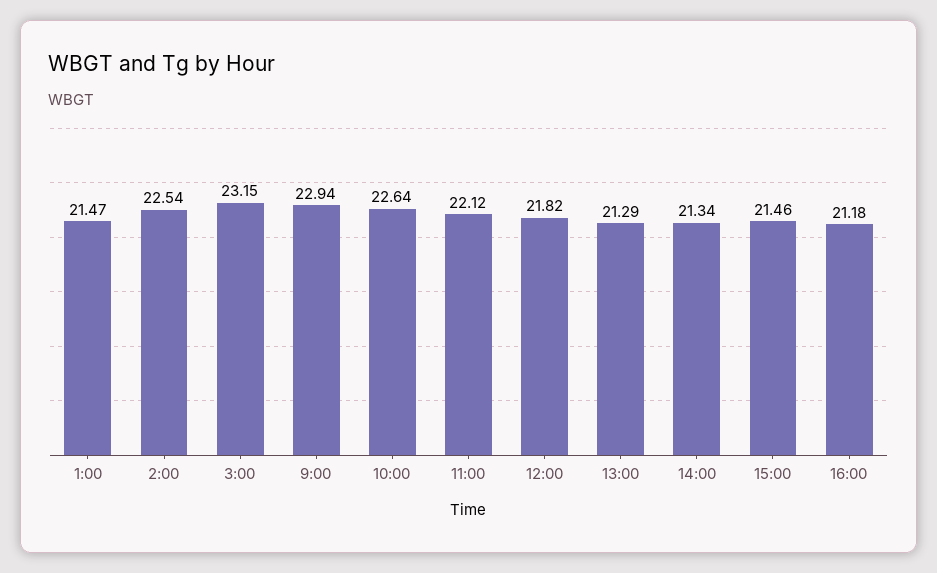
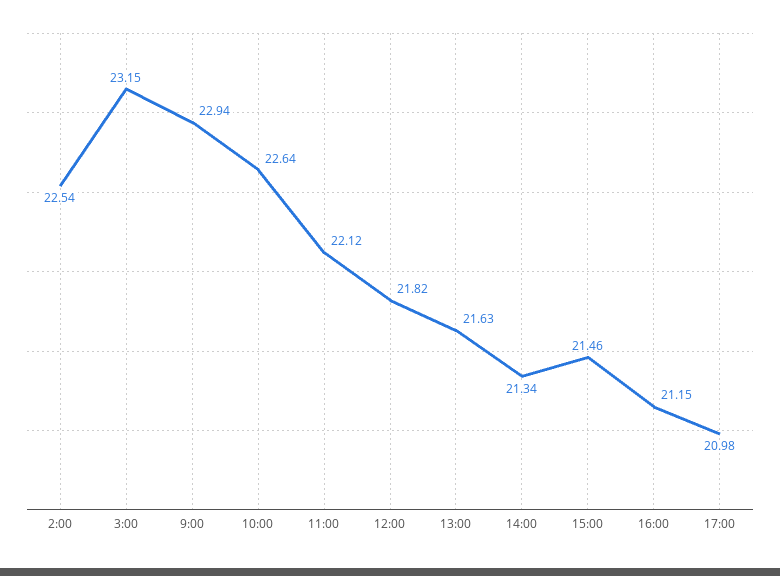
1:00: 21.47 -> none
13:00: 21.29 -> 21.63
16:00: 21.18 -> 21.15
17:00: none -> 20.98

